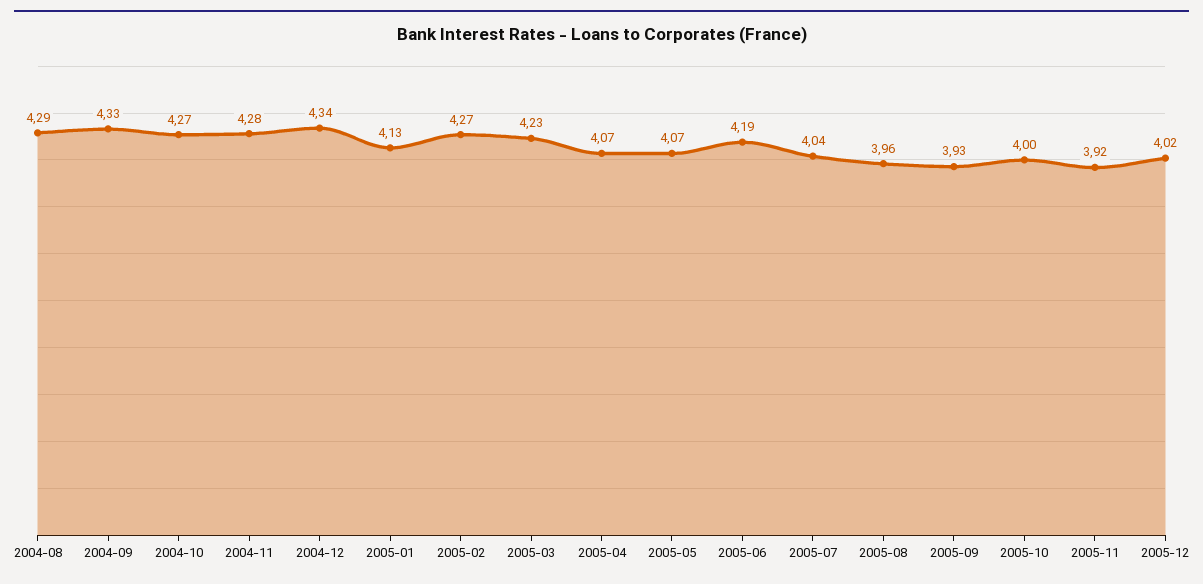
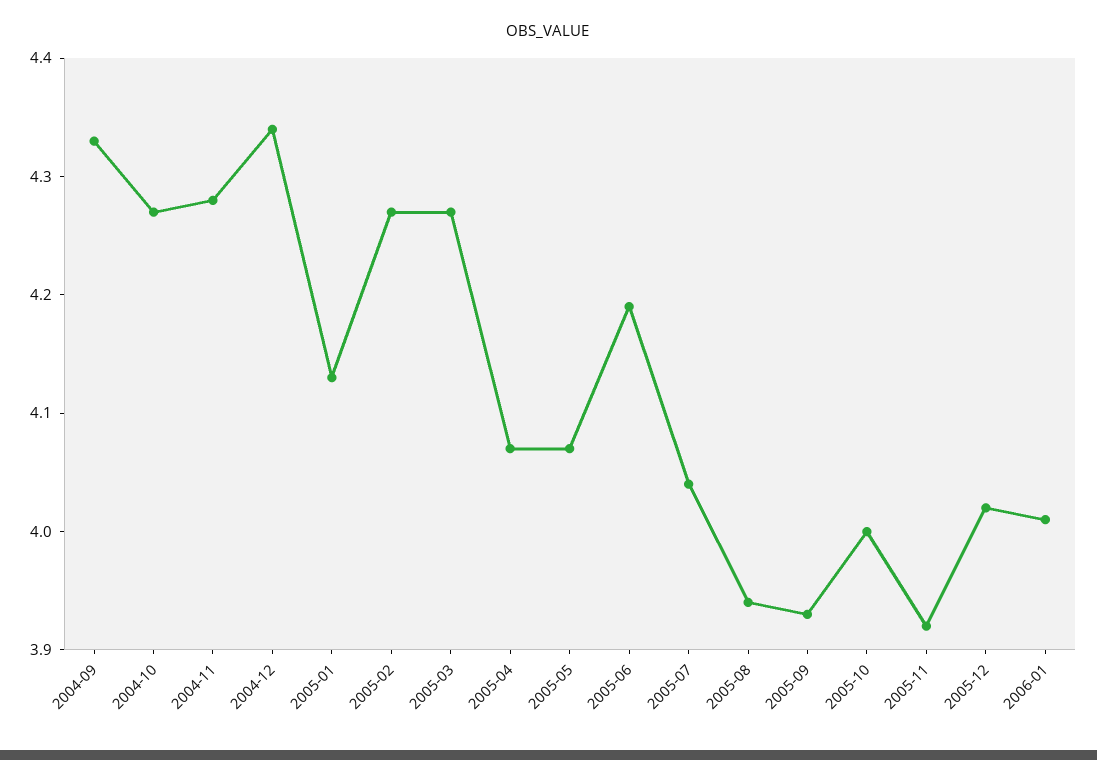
2004-08: 4.29 -> none
2005-03: 4.23 -> 4.27
2005-08: 3.96 -> 3.94
2006-01: none -> 4.01

